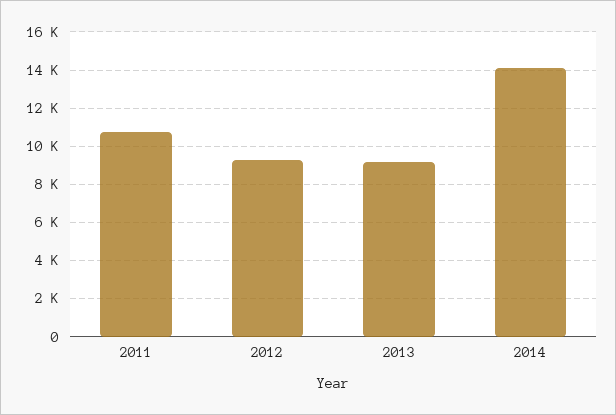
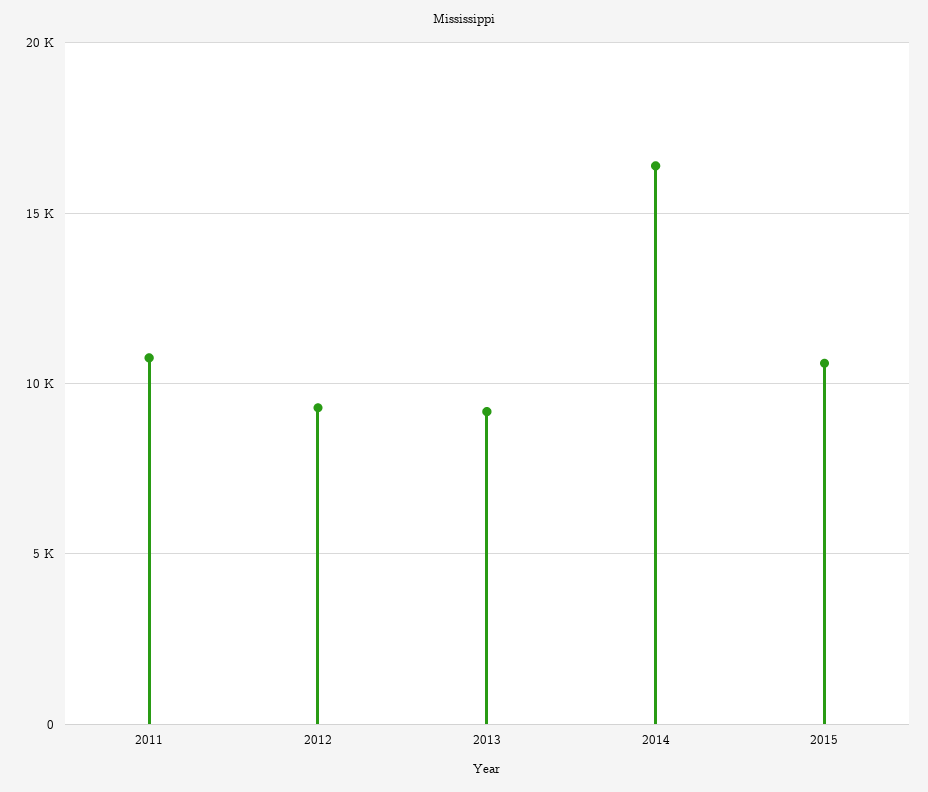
2014: 14000 -> 16500
2015: none -> 10500

